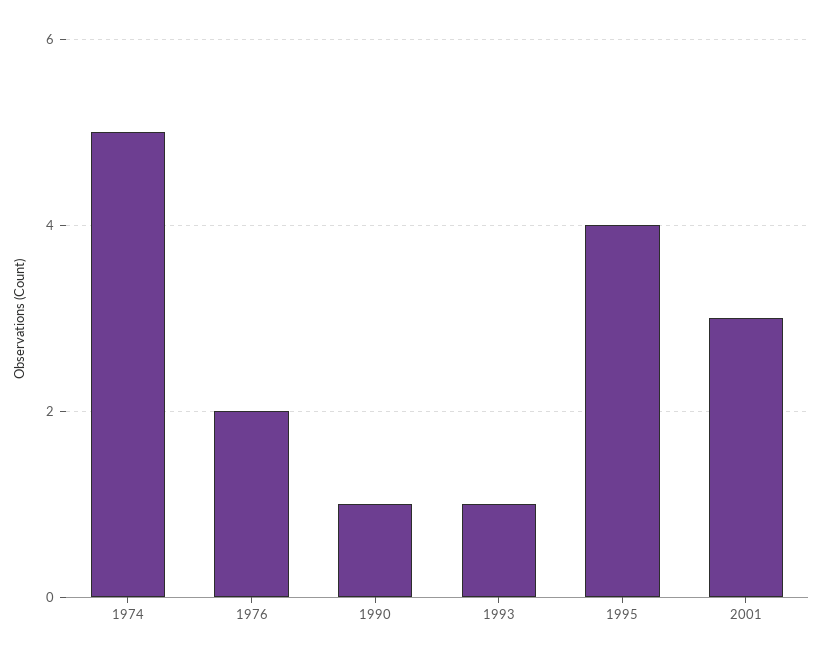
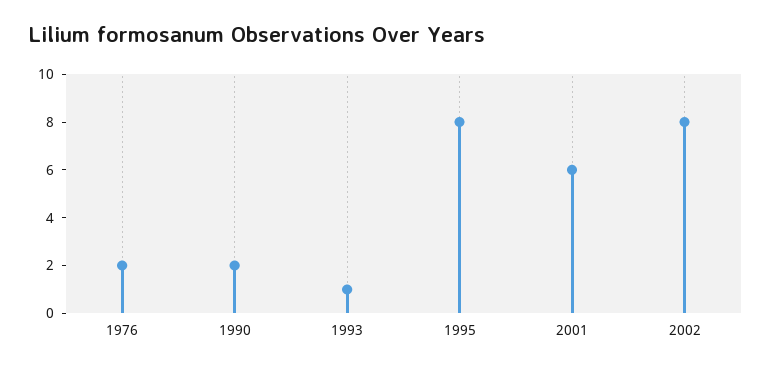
1974: 5 -> none
1990: 1 -> 2
1995: 4 -> 8
2001: 3 -> 6
2002: none -> 8

